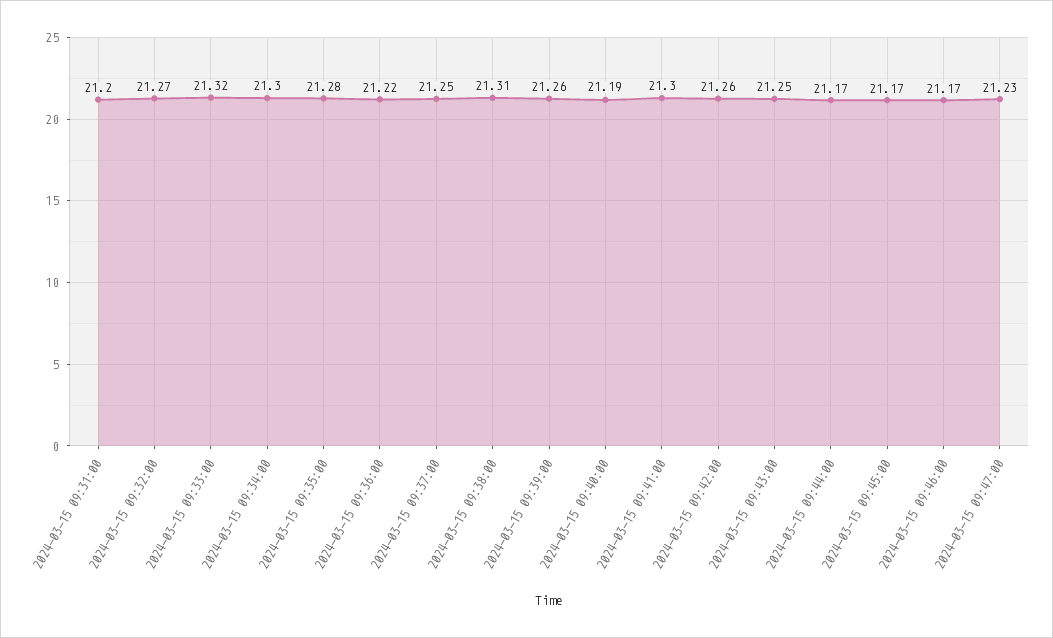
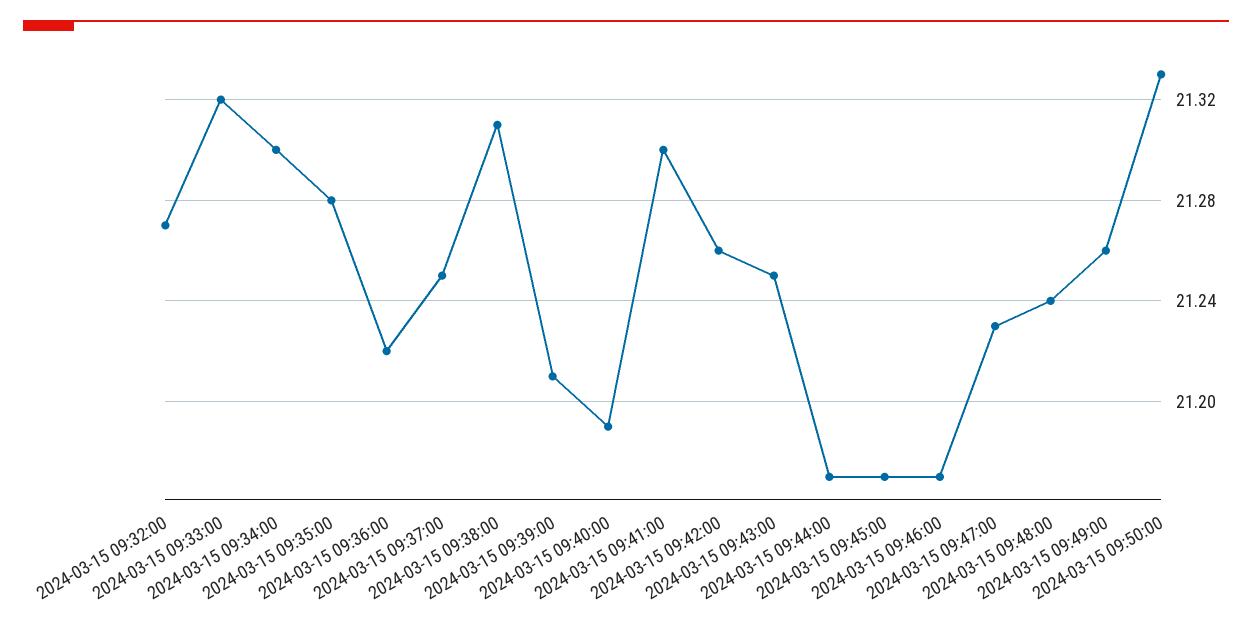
2024-03-15 09:31:00: 21.2 -> none
2024-03-15 09:39:00: 21.26 -> 21.21
2024-03-15 09:48:00: none -> 21.24
2024-03-15 09:49:00: none -> 21.26
2024-03-15 09:50:00: none -> 21.33

